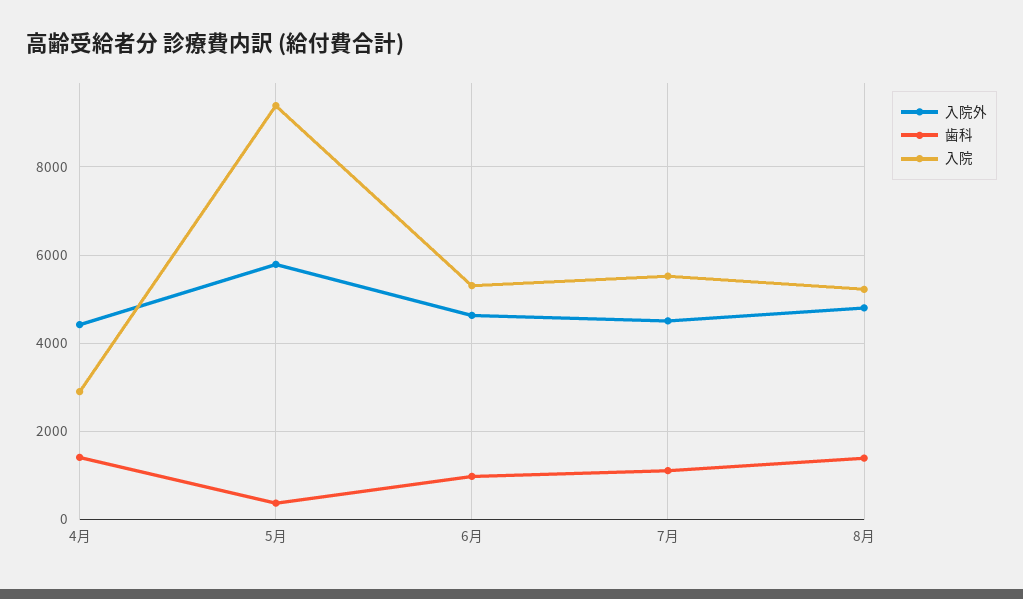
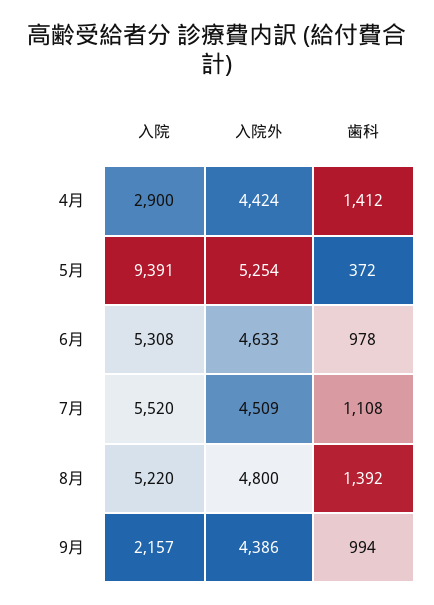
入院外, 5月: 5800 -> 5254
入院, 9月: none -> 2157
入院外, 9月: none -> 4386
歯科, 9月: none -> 994

